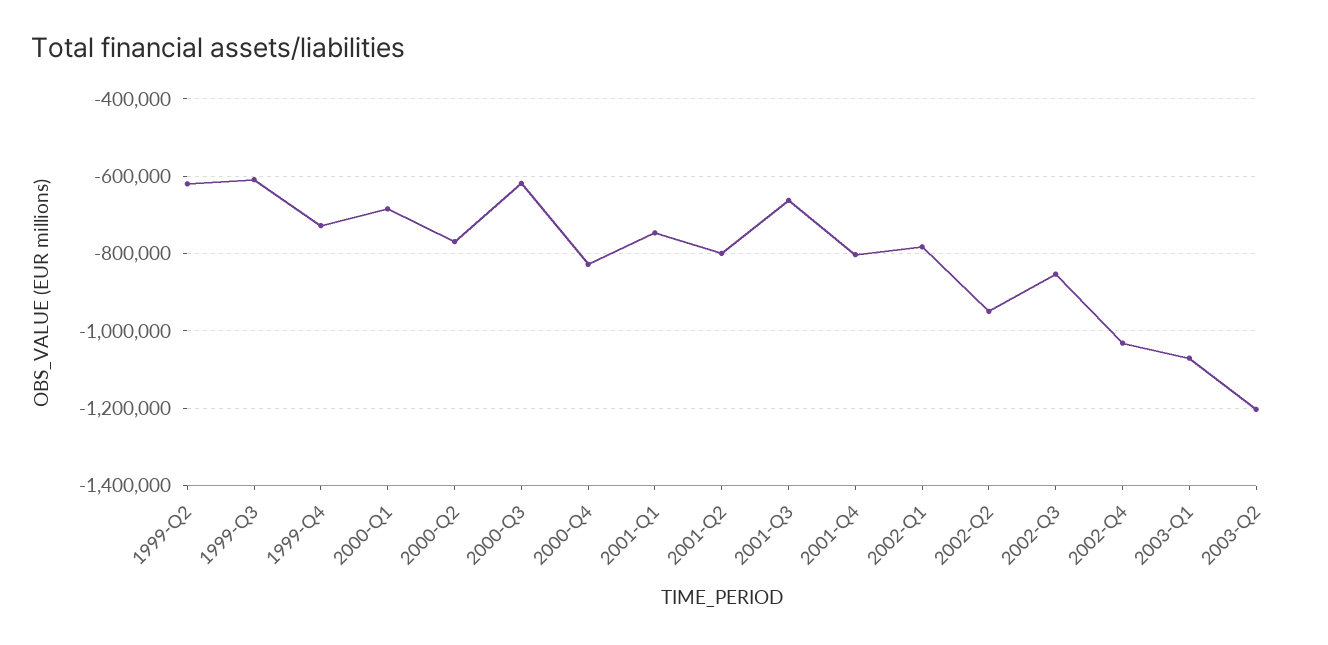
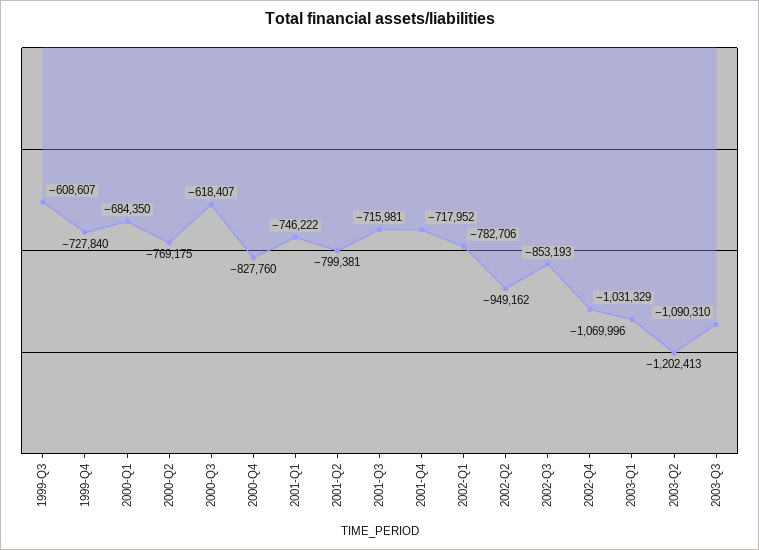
1999-Q2: -620000 -> none
2001-Q3: -660000 -> -715981
2001-Q4: -800000 -> -717952
2003-Q3: none -> -1090310

